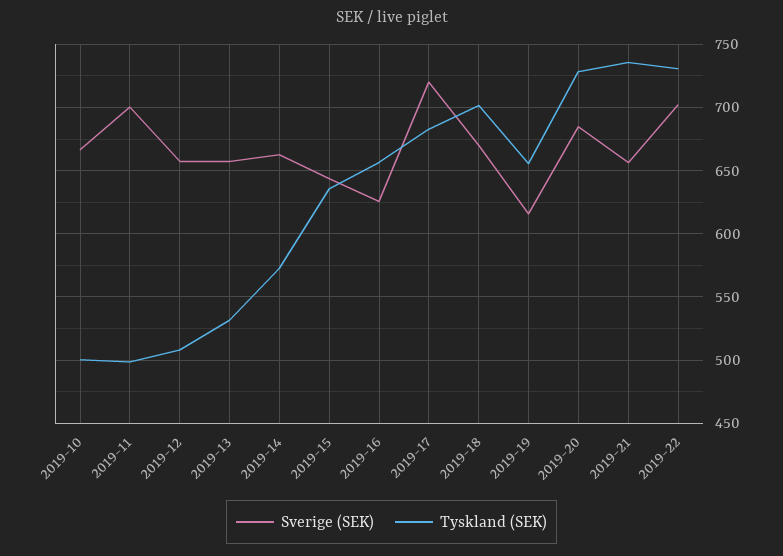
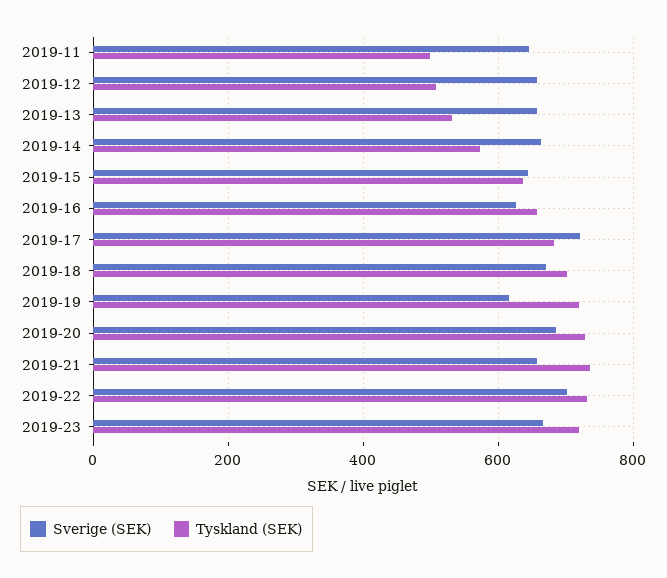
Sverige (SEK), 2019-10: 665 -> none
Tyskland (SEK), 2019-10: 500 -> none
Sverige (SEK), 2019-11: 700 -> 640
Tyskland (SEK), 2019-19: 655 -> 720
Sverige (SEK), 2019-23: none -> 660
Tyskland (SEK), 2019-23: none -> 720

